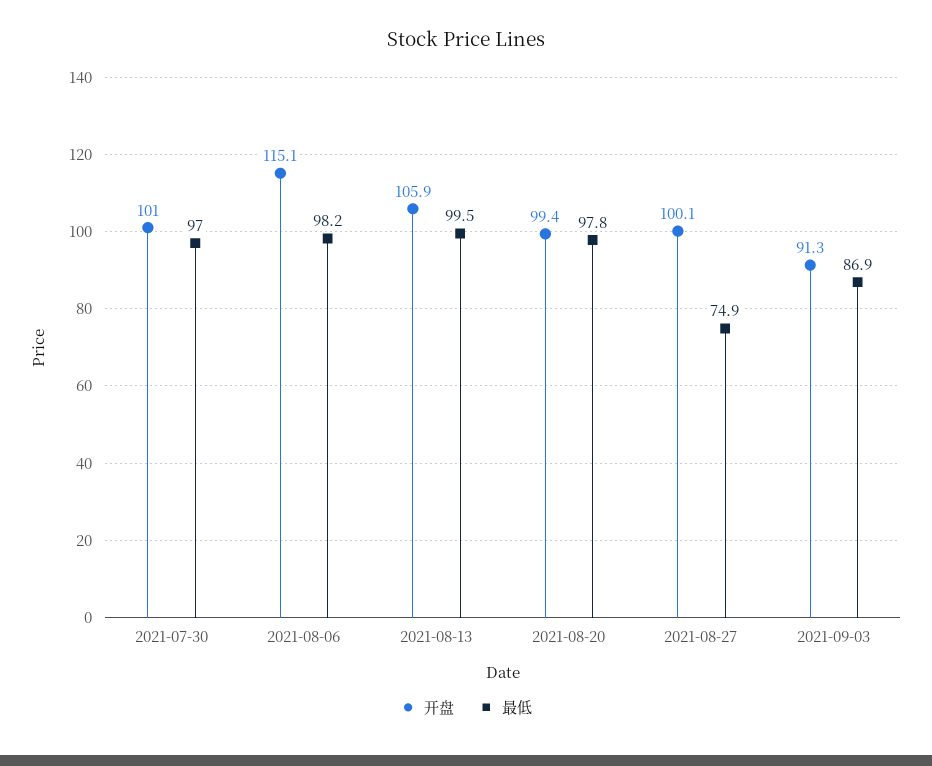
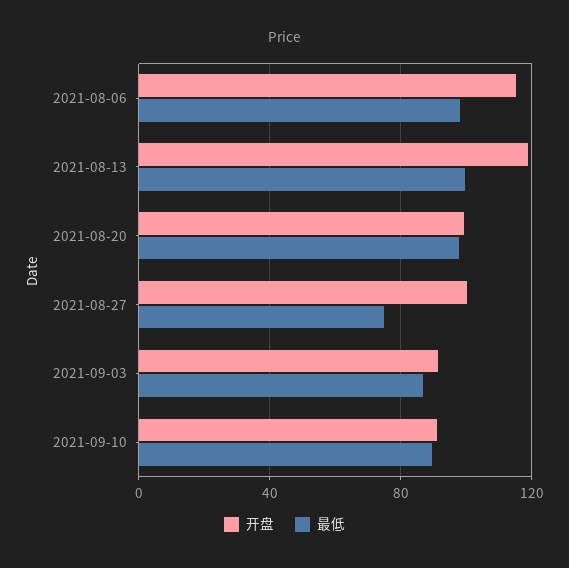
开盘, 2021-07-30: 101 -> none
最低, 2021-07-30: 97 -> none
开盘, 2021-08-13: 105.9 -> 120
开盘, 2021-09-10: none -> 90
最低, 2021-09-10: none -> 90

